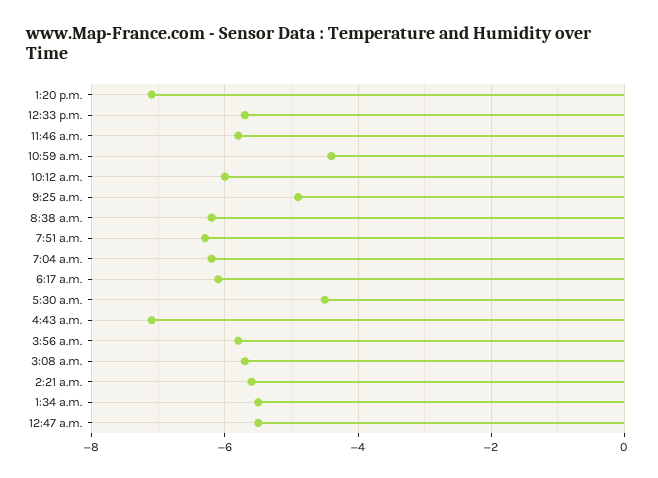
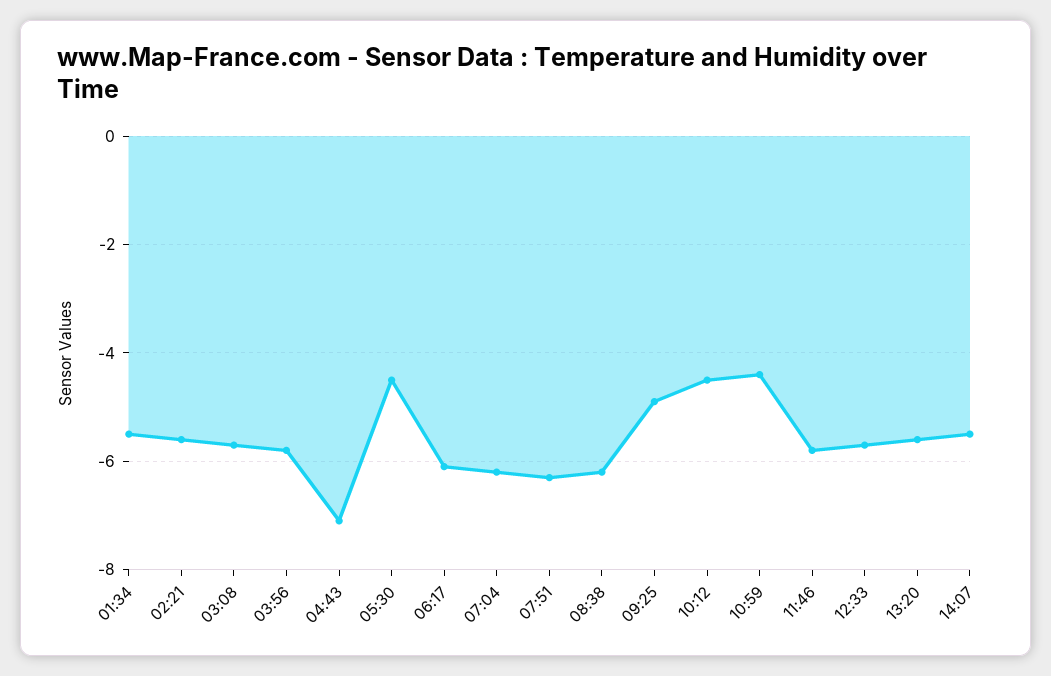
1:20 p.m.: -7 -> -5.5
10:12 a.m.: -6 -> -4.5
12:47 a.m.: -5.5 -> none
14:07: none -> -5.5

